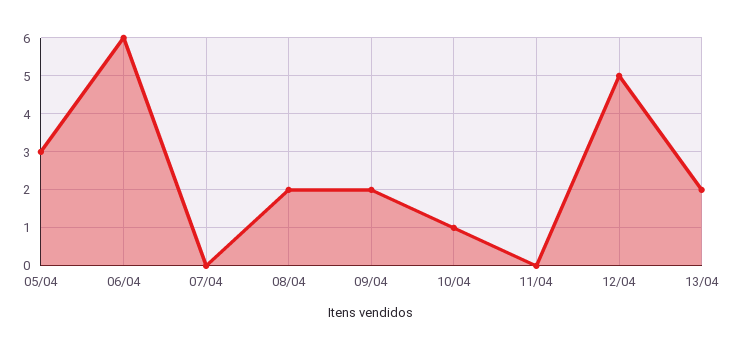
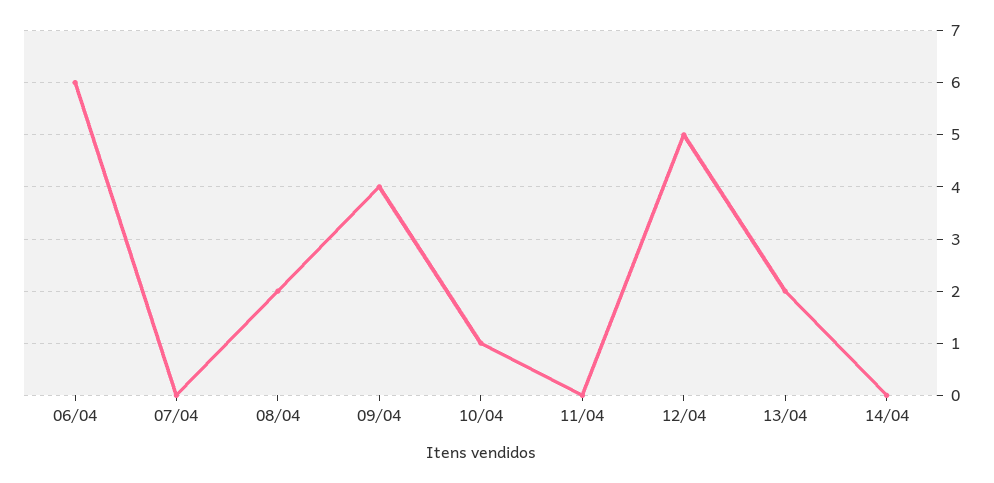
05/04: 3 -> none
09/04: 2 -> 4
14/04: none -> 0

